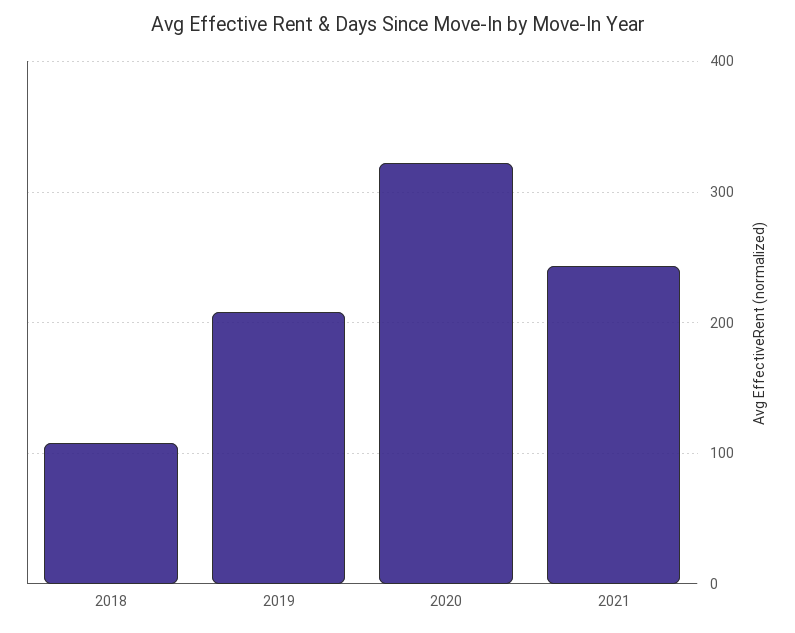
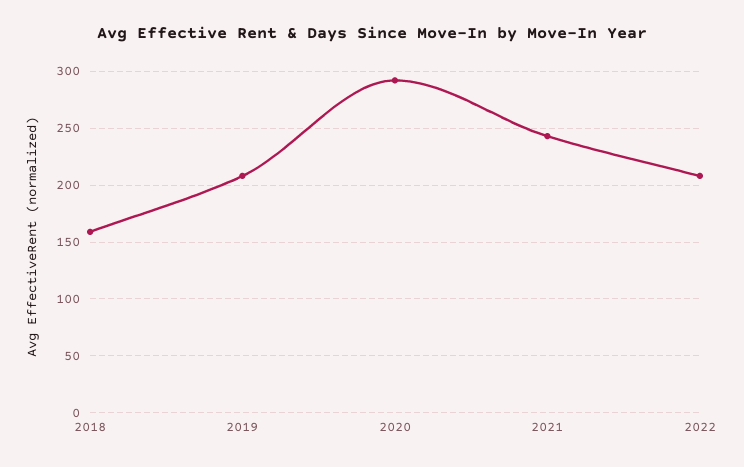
2018: 110 -> 160
2020: 320 -> 290
2022: none -> 210

